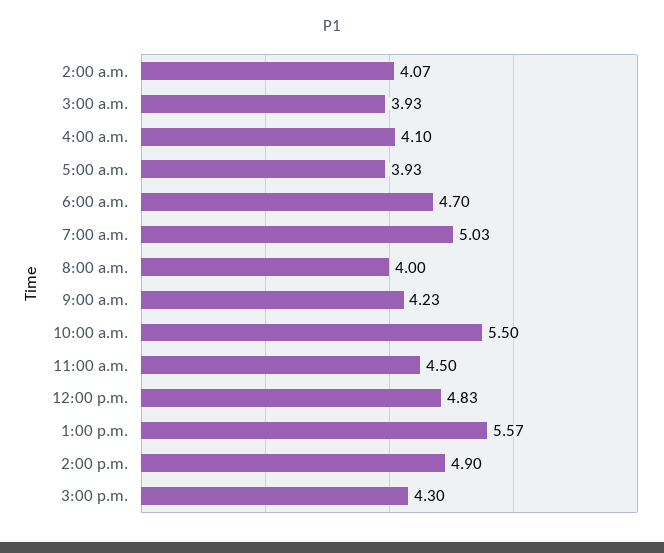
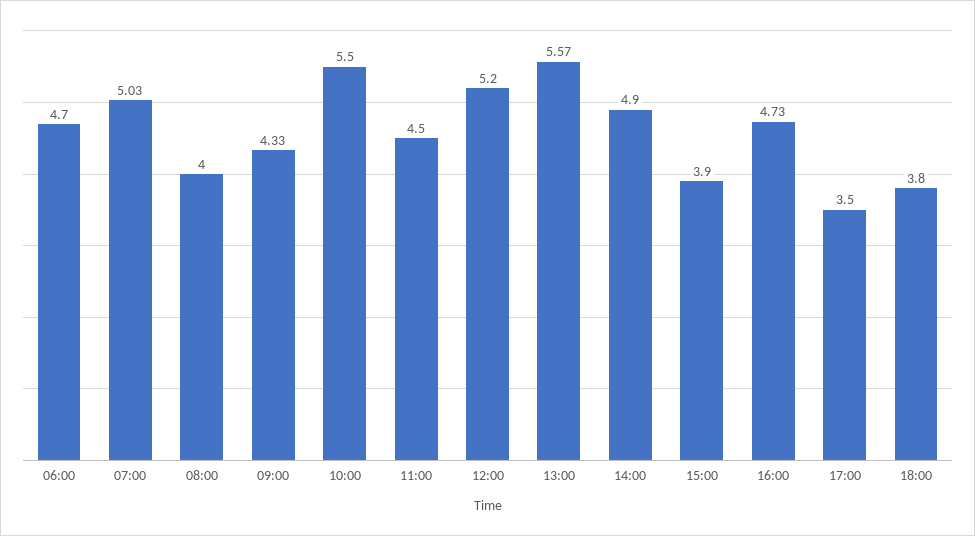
2:00 a.m.: 4.07 -> none
3:00 a.m.: 3.93 -> none
4:00 a.m.: 4.1 -> none
5:00 a.m.: 3.93 -> none
9:00 a.m.: 4.23 -> 4.33
12:00 p.m.: 4.83 -> 5.2
3:00 p.m.: 4.3 -> 3.9
16:00: none -> 4.73
17:00: none -> 3.5
18:00: none -> 3.8

